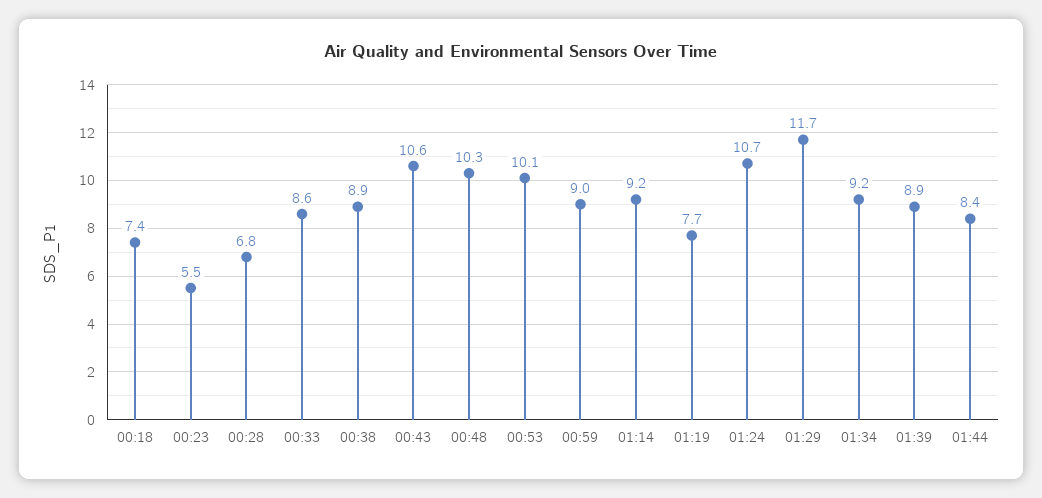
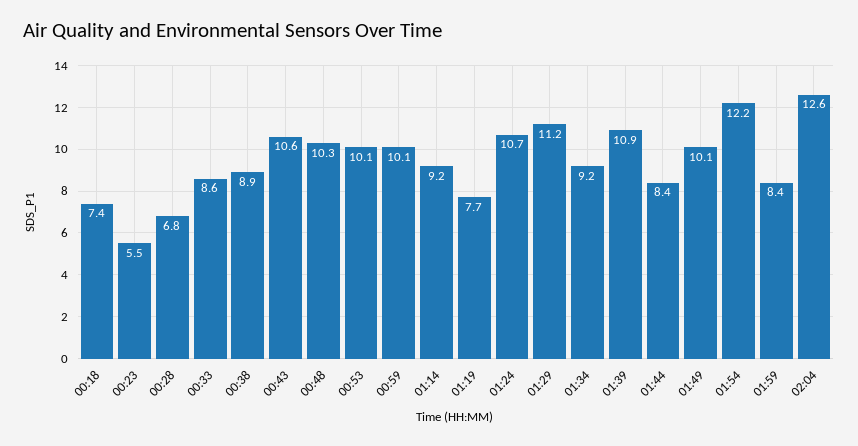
00:59: 9 -> 10.1
01:29: 11.7 -> 11.2
01:39: 8.9 -> 10.9
01:49: none -> 10.1
01:54: none -> 12.2
01:59: none -> 8.4
02:04: none -> 12.6

